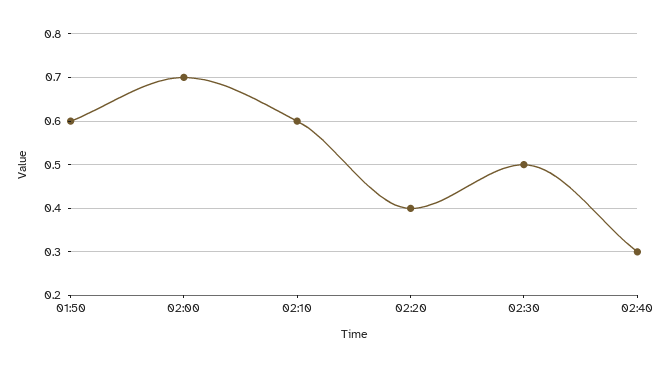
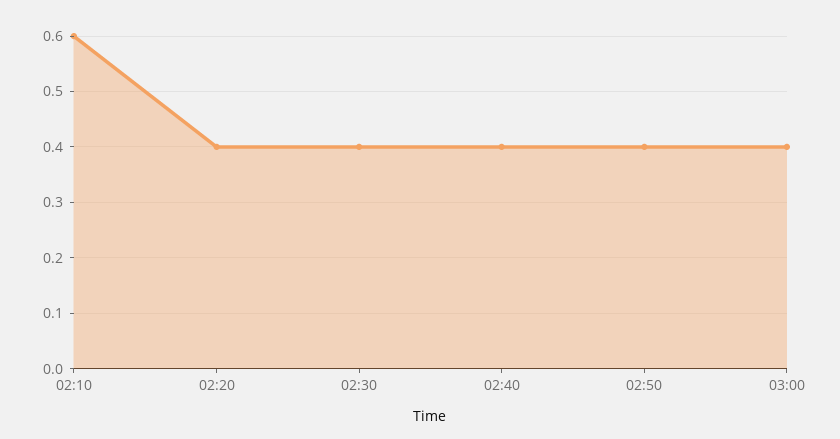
01:50: 0.6 -> none
02:00: 0.7 -> none
02:30: 0.5 -> 0.4
02:40: 0.3 -> 0.4
02:50: none -> 0.4
03:00: none -> 0.4

